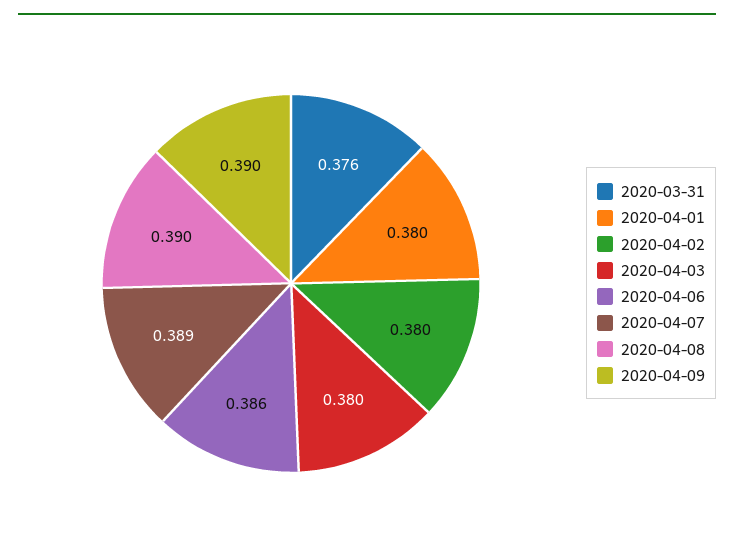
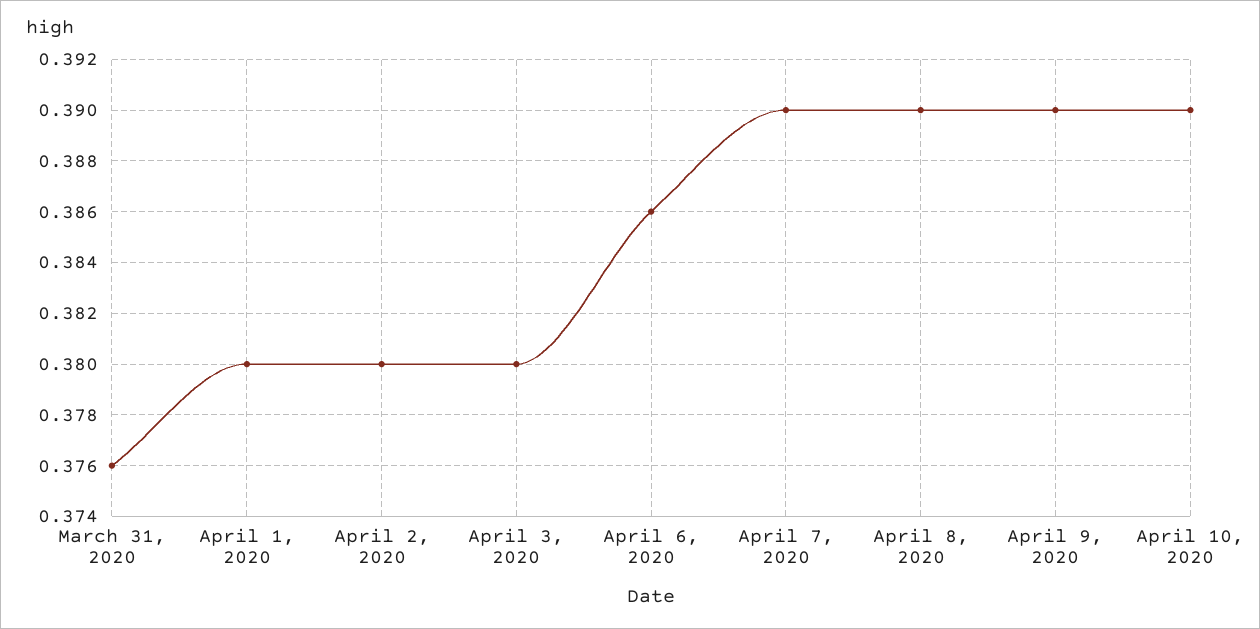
2020-04-07: 0.389 -> 0.39
April 10, 2020: none -> 0.39

